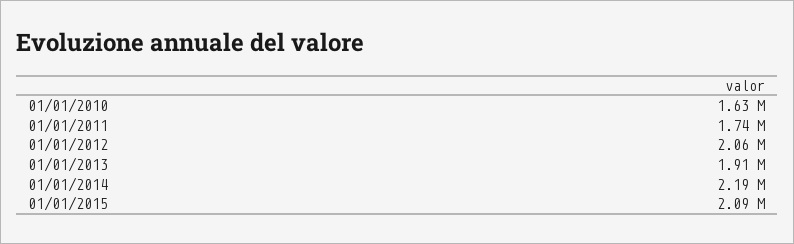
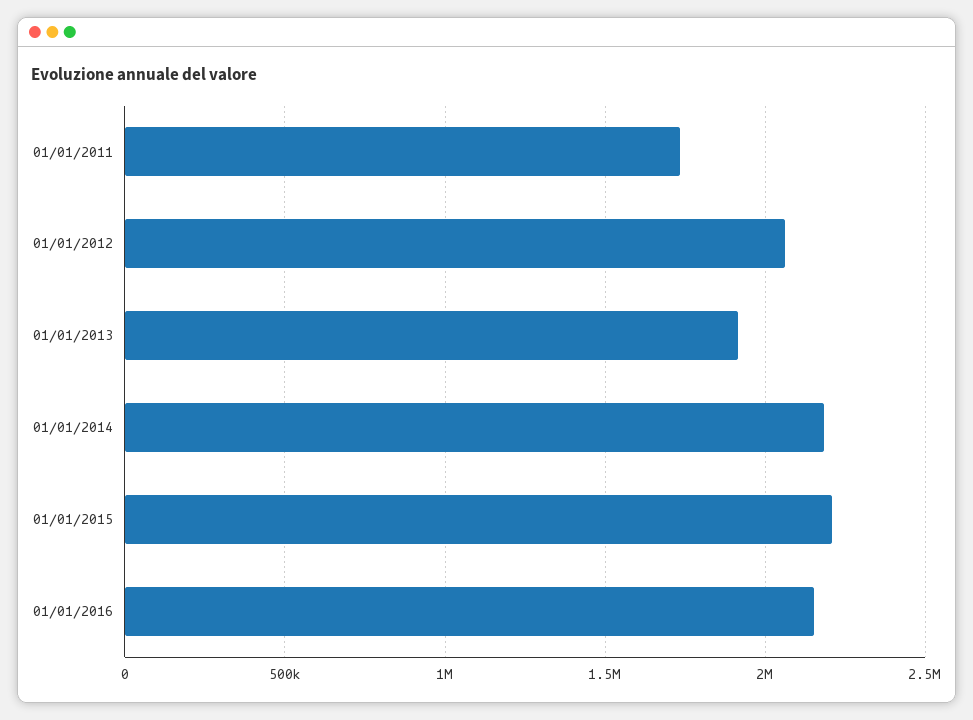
01/01/2010: 1630000 -> none
01/01/2015: 2090000 -> 2200000
01/01/2016: none -> 2150000

